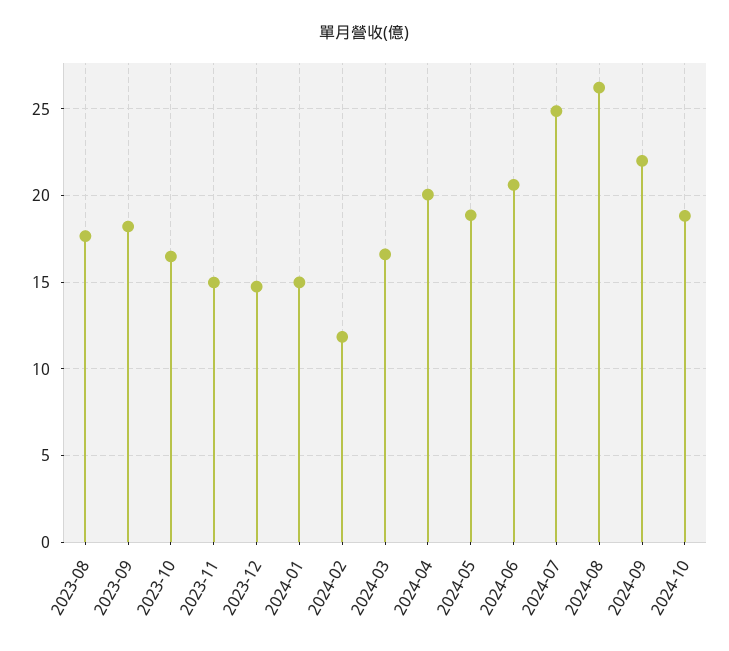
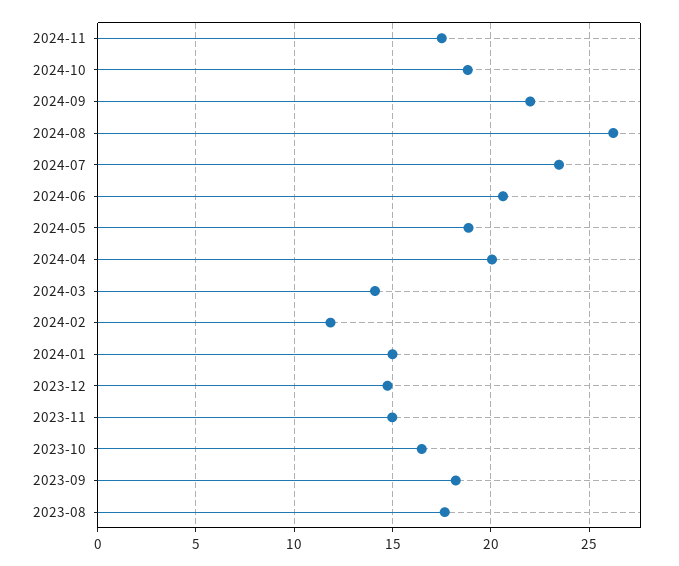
2024-03: 16.5 -> 14
2024-07: 25 -> 23.5
2024-11: none -> 17.5

